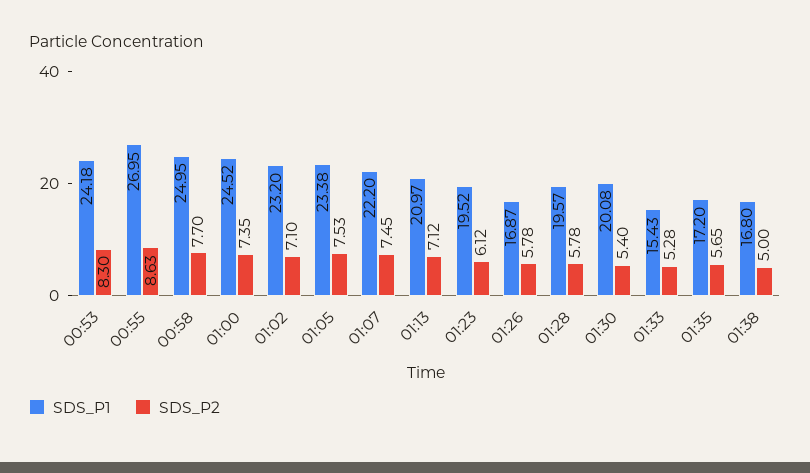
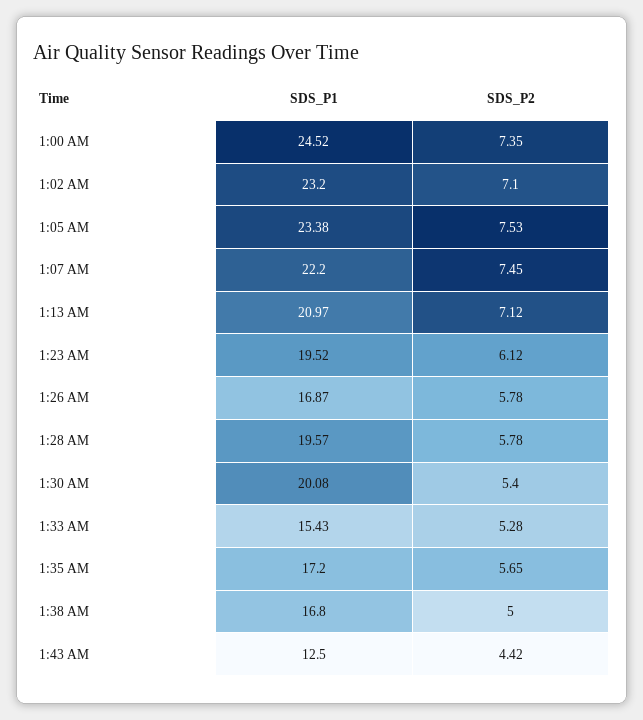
SDS_P1, 00:53: 24.18 -> none
SDS_P2, 00:53: 8.3 -> none
SDS_P1, 00:55: 26.95 -> none
SDS_P2, 00:55: 8.63 -> none
SDS_P1, 00:58: 24.95 -> none
SDS_P2, 00:58: 7.7 -> none
SDS_P1, 1:43 AM: none -> 12.5
SDS_P2, 1:43 AM: none -> 4.42

